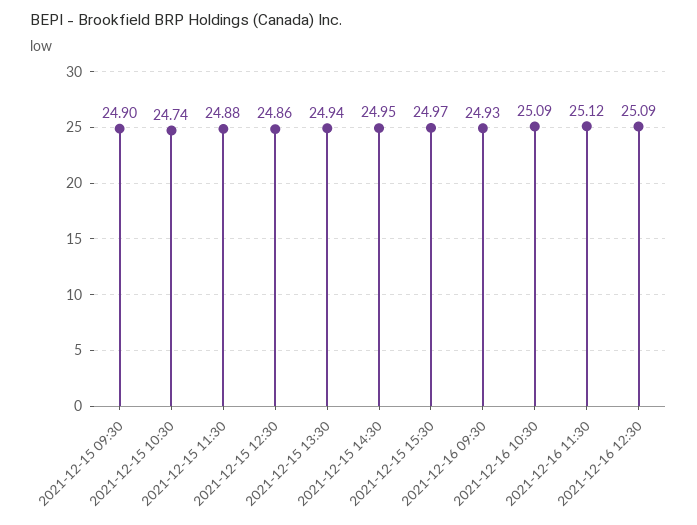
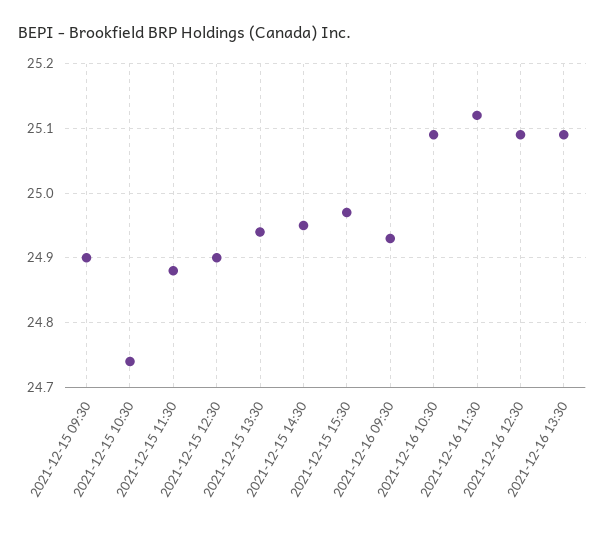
2021-12-15 12:30: 24.86 -> 24.9
2021-12-16 13:30: none -> 25.09

